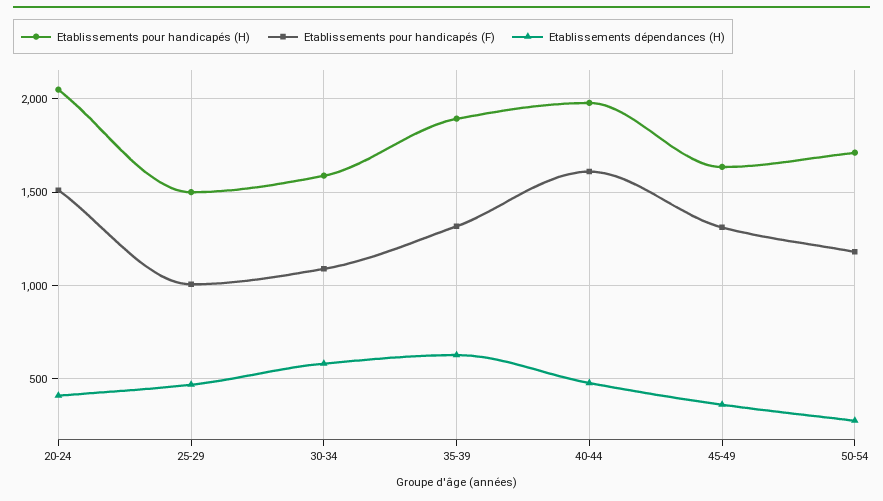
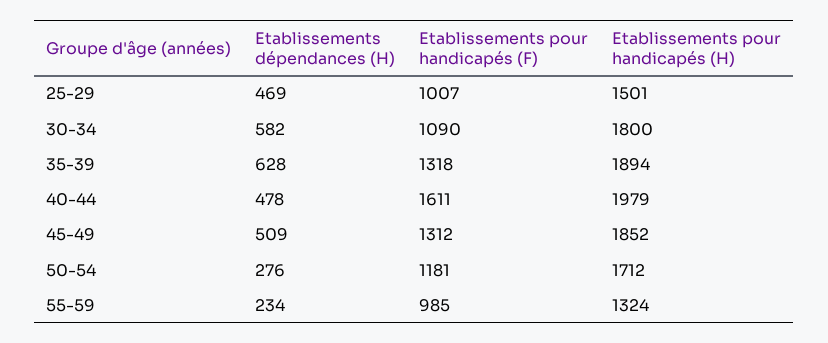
Etablissements pour handicapés (H), 20-24: 2050 -> none
Etablissements pour handicapés (F), 20-24: 1500 -> none
Etablissements dépendances (H), 20-24: 400 -> none
Etablissements pour handicapés (H), 30-34: 1600 -> 1800
Etablissements pour handicapés (H), 45-49: 1650 -> 1852
Etablissements dépendances (H), 45-49: 350 -> 509
Etablissements dépendances (H), 55-59: none -> 234
Etablissements pour handicapés (F), 55-59: none -> 985
Etablissements pour handicapés (H), 55-59: none -> 1324

